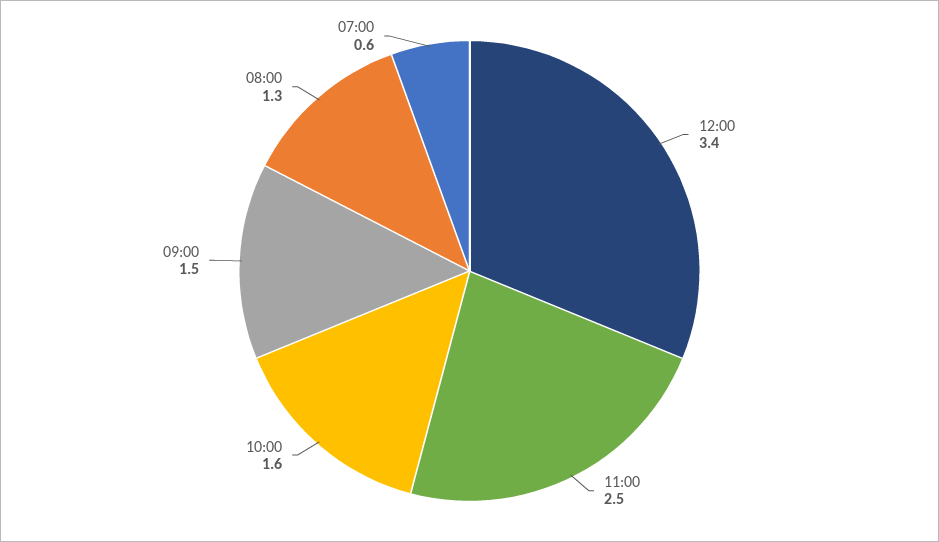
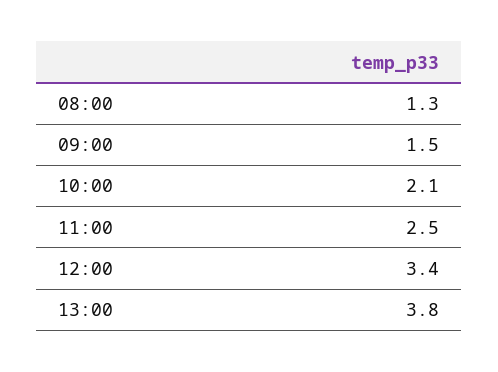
10:00: 1.6 -> 2.1
07:00: 0.6 -> none
13:00: none -> 3.8

